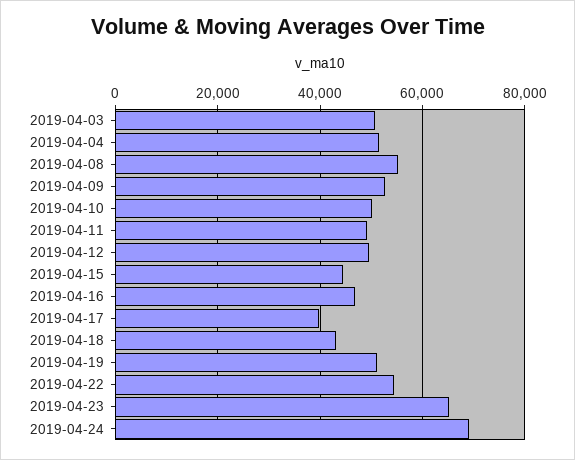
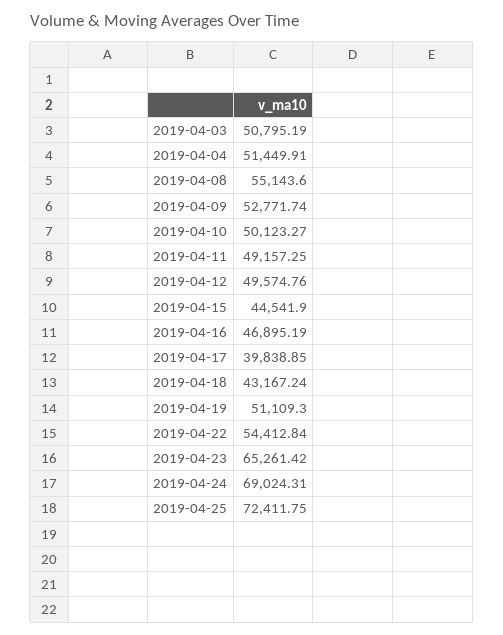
2019-04-25: none -> 72411.75

